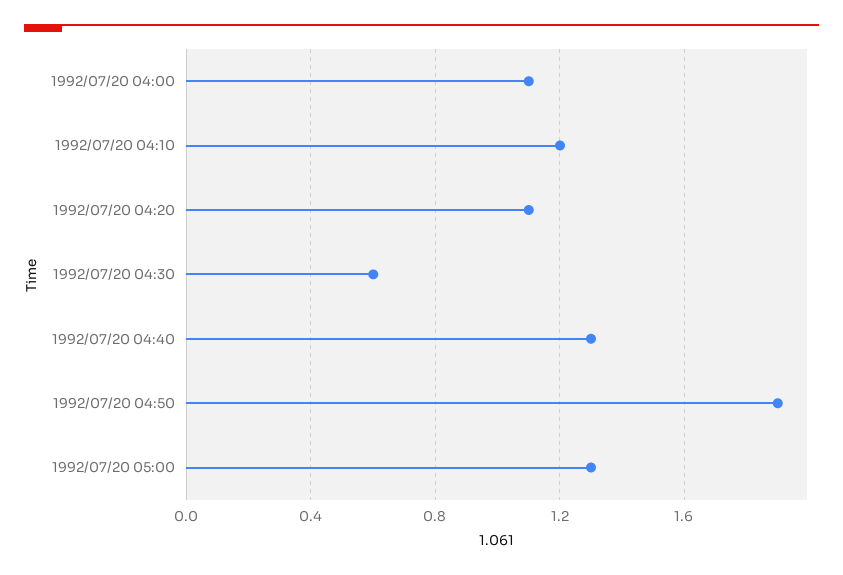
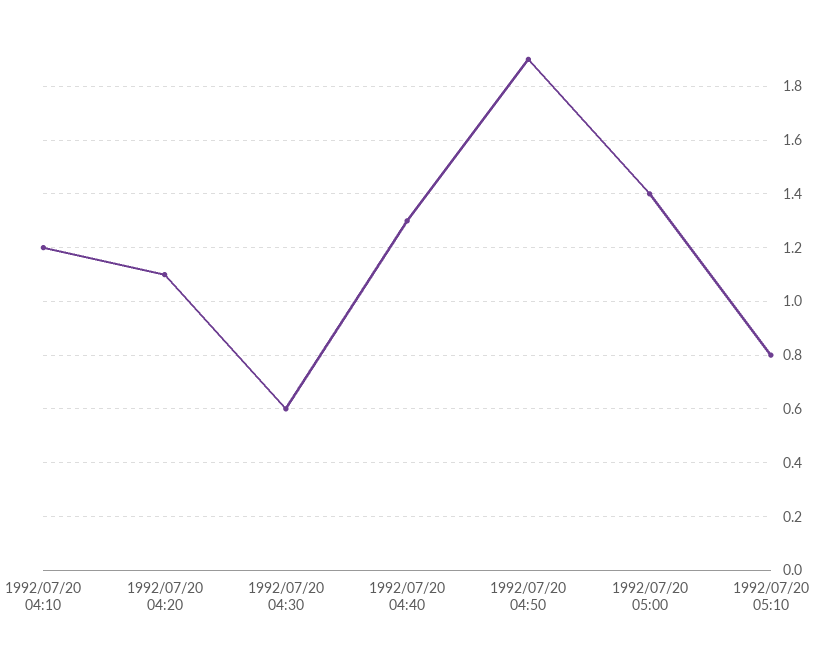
1992/07/20 04:00: 1.1 -> none
1992/07/20 05:00: 1.3 -> 1.4
1992/07/20 05:10: none -> 0.8

